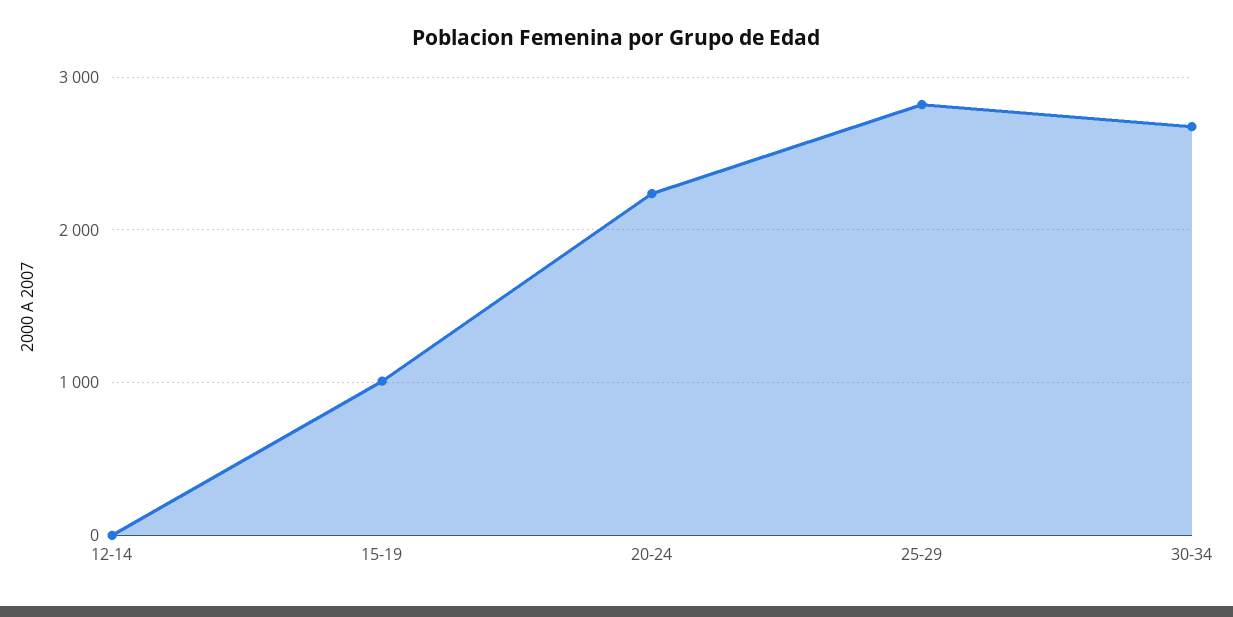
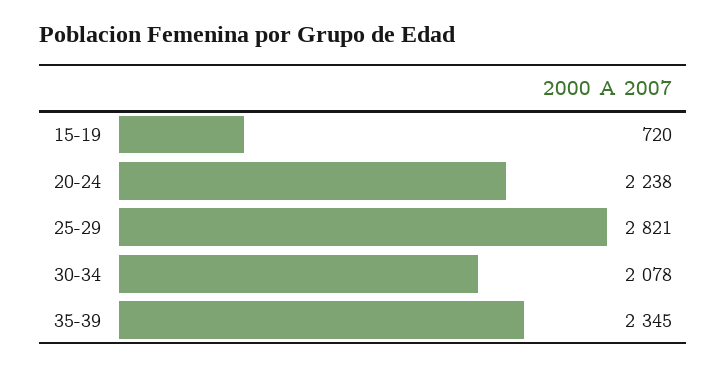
12-14: 0 -> none
15-19: 1000 -> 720
30-34: 2700 -> 2078
35-39: none -> 2345

